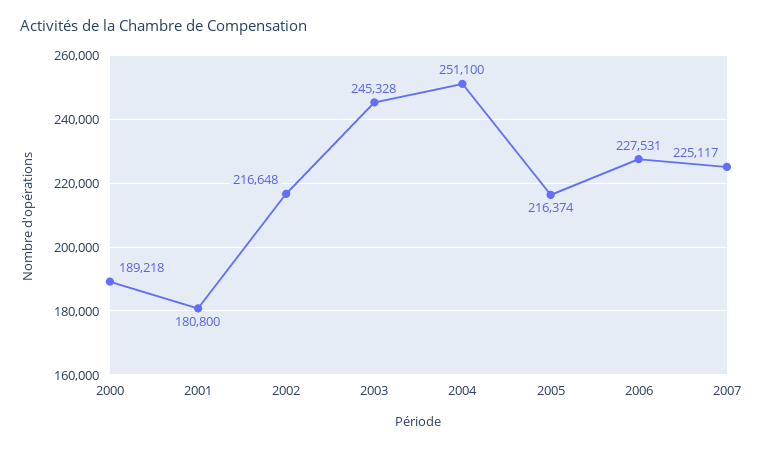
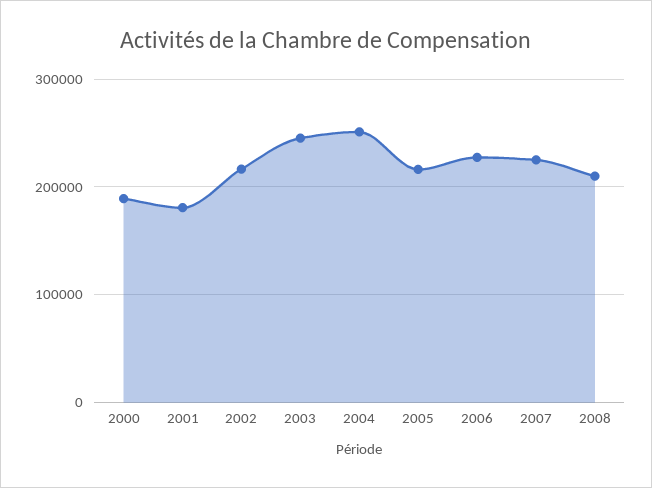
2008: none -> 210000

